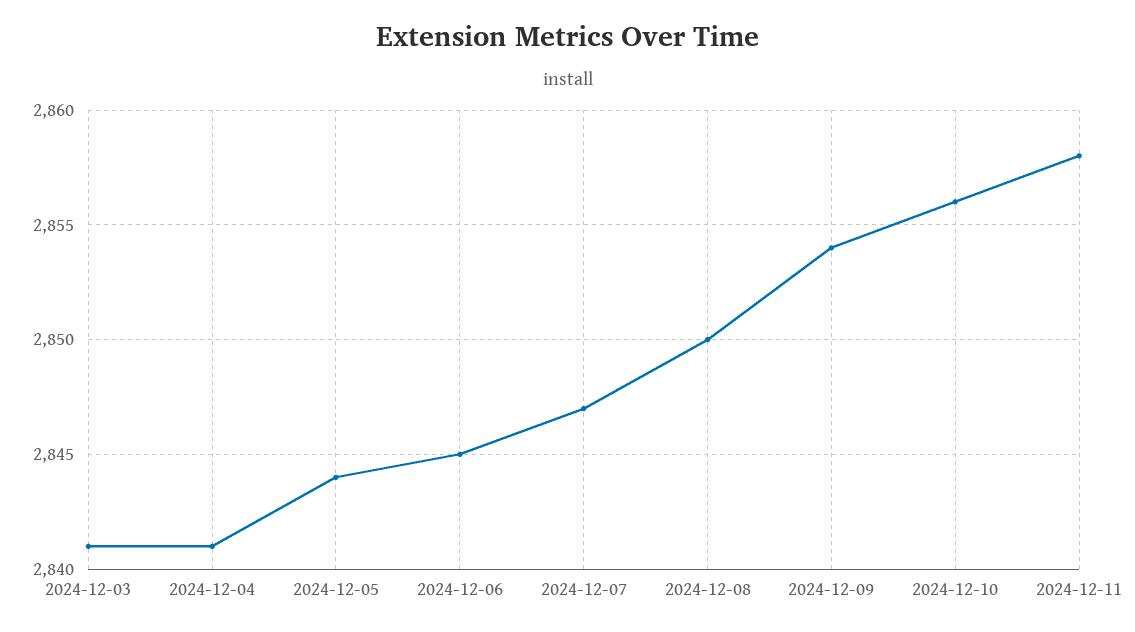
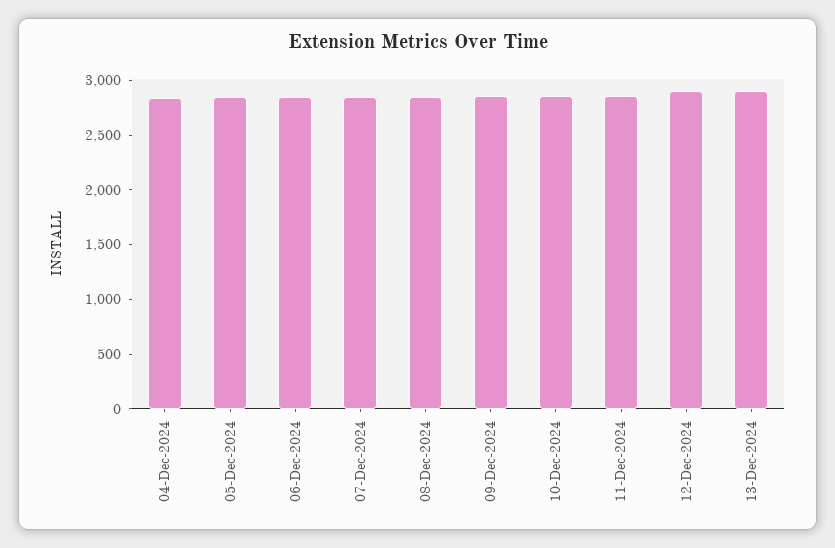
2024-12-03: 2841 -> none
12-Dec-2024: none -> 2900
13-Dec-2024: none -> 2900

